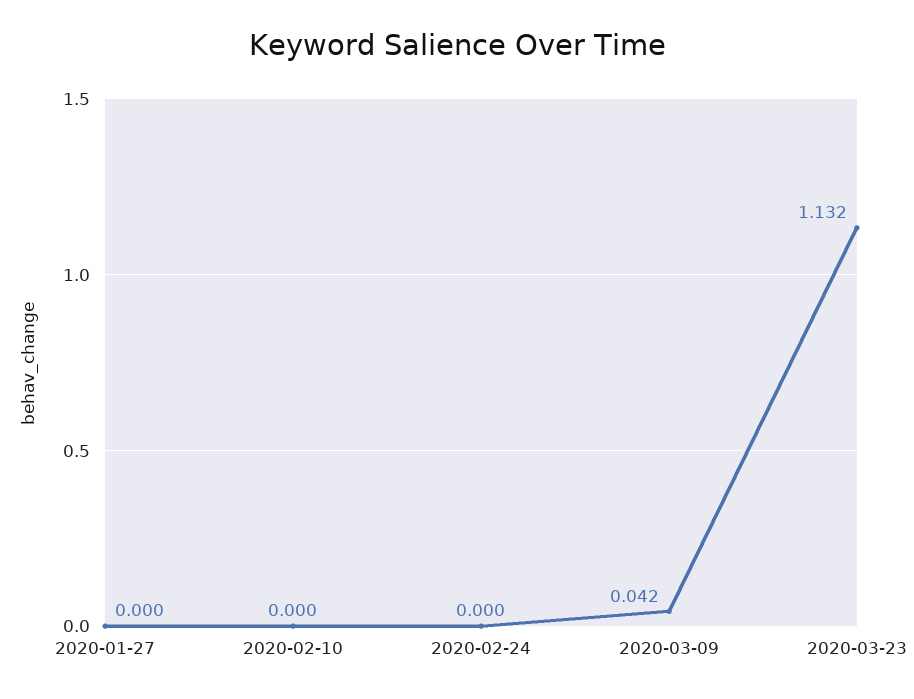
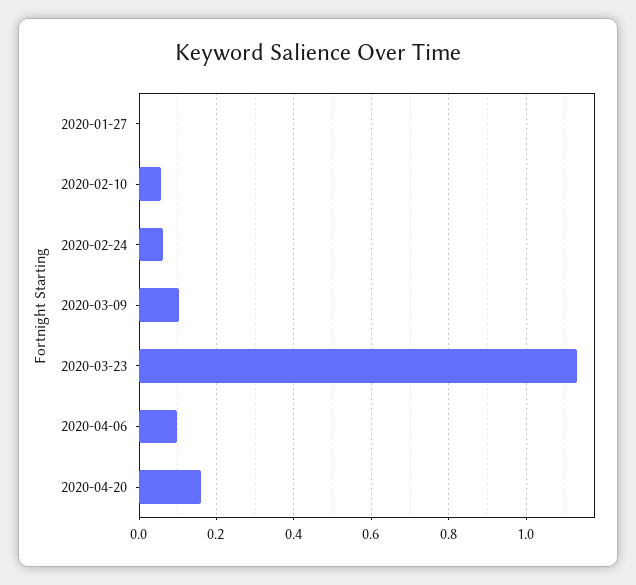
2020-02-10: 0 -> 0.06
2020-02-24: 0 -> 0.06
2020-03-09: 0.042 -> 0.1
2020-04-06: none -> 0.1
2020-04-20: none -> 0.16

